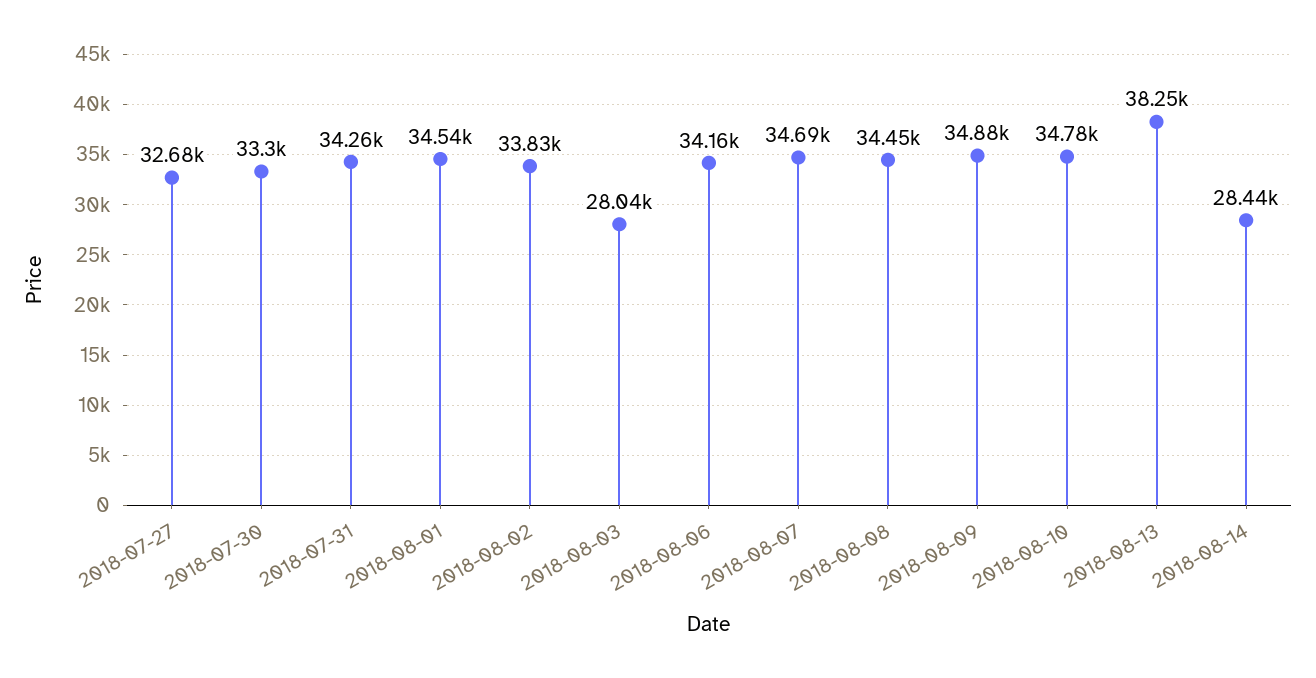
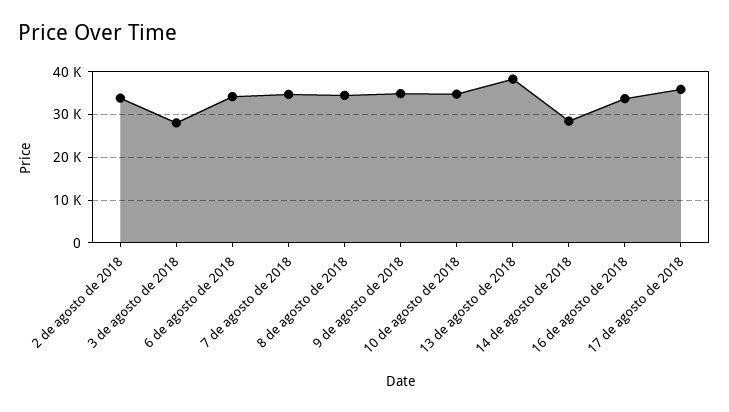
2018-07-27: 32680 -> none
2018-07-30: 33300 -> none
2018-07-31: 34260 -> none
2018-08-01: 34540 -> none
16 de agosto de 2018: none -> 34000
17 de agosto de 2018: none -> 36000

